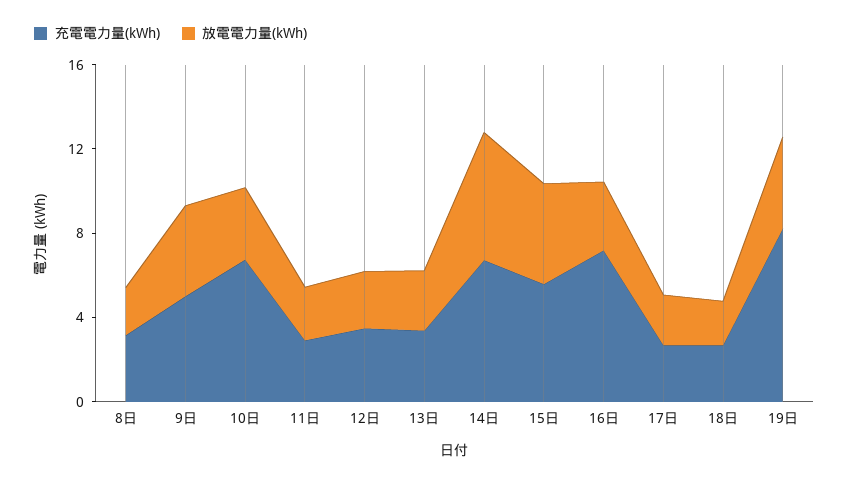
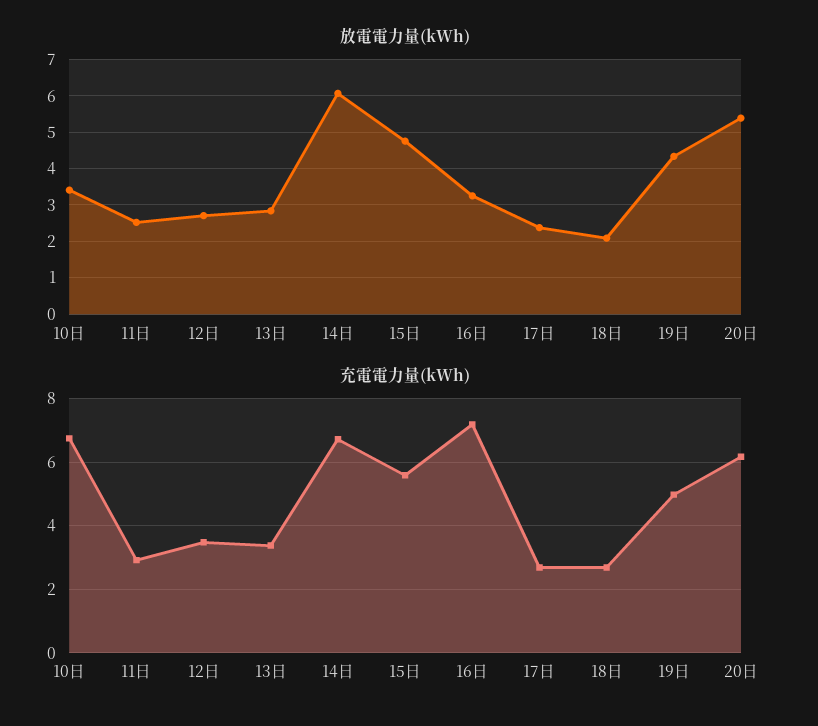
充電電力量(kWh), 8日: 3 -> none
放電電力量(kWh), 8日: 2 -> none
充電電力量(kWh), 9日: 5 -> none
放電電力量(kWh), 9日: 4 -> none
充電電力量(kWh), 19日: 8 -> 5
放電電力量(kWh), 20日: none -> 5.4
充電電力量(kWh), 20日: none -> 6.2

